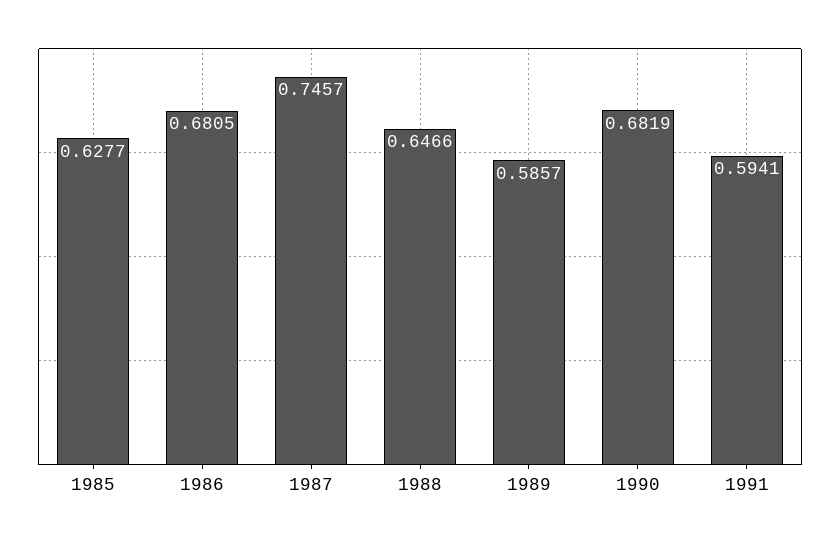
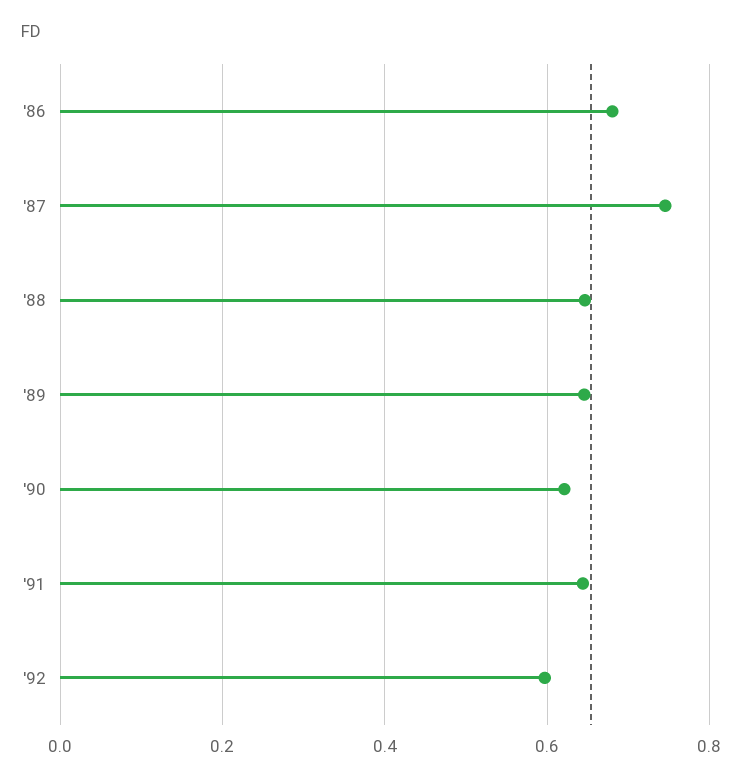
1985: 0.6277 -> none
1989: 0.5857 -> 0.64
1990: 0.6819 -> 0.62
1991: 0.5941 -> 0.64
'92: none -> 0.6

